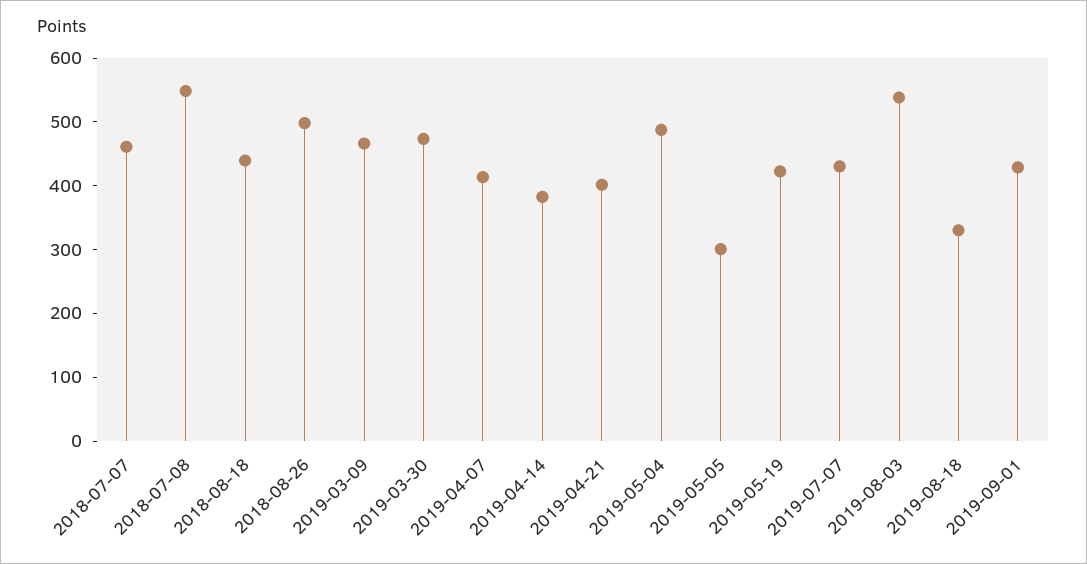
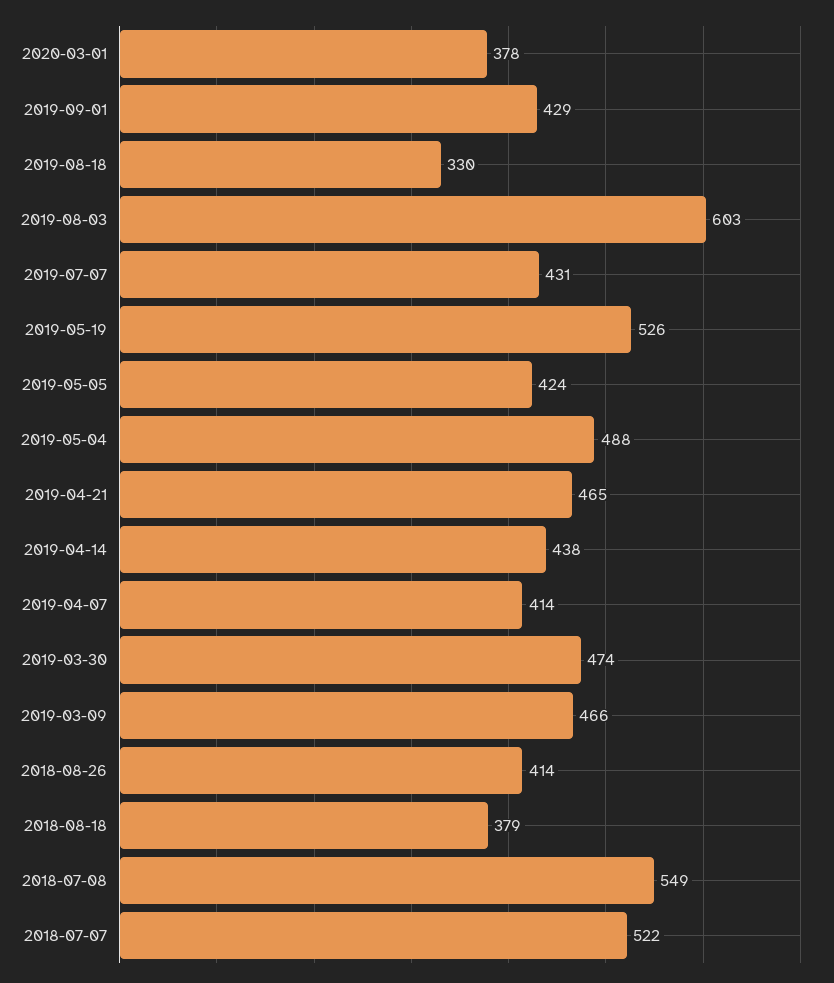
2018-07-07: 460 -> 522
2018-08-18: 440 -> 379
2018-08-26: 500 -> 414
2019-04-14: 380 -> 438
2019-04-21: 400 -> 465
2019-05-05: 300 -> 424
2019-05-19: 420 -> 526
2019-08-03: 540 -> 603
2020-03-01: none -> 378

